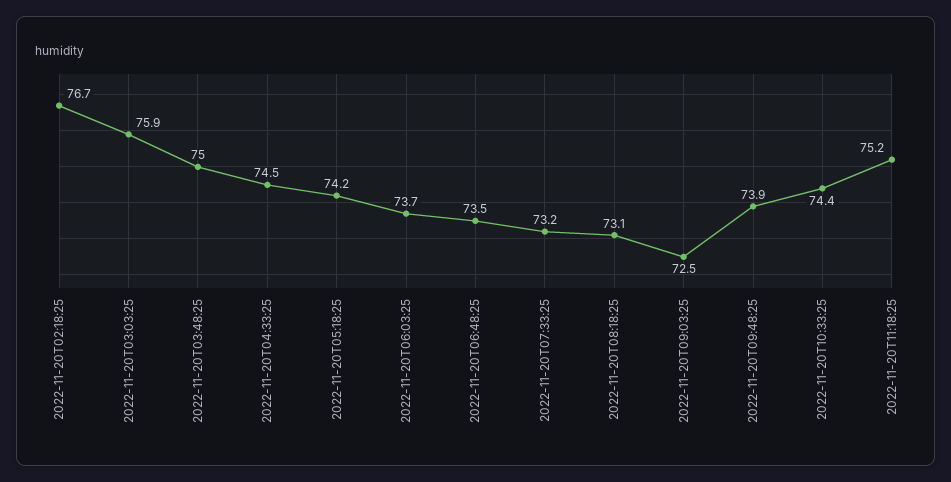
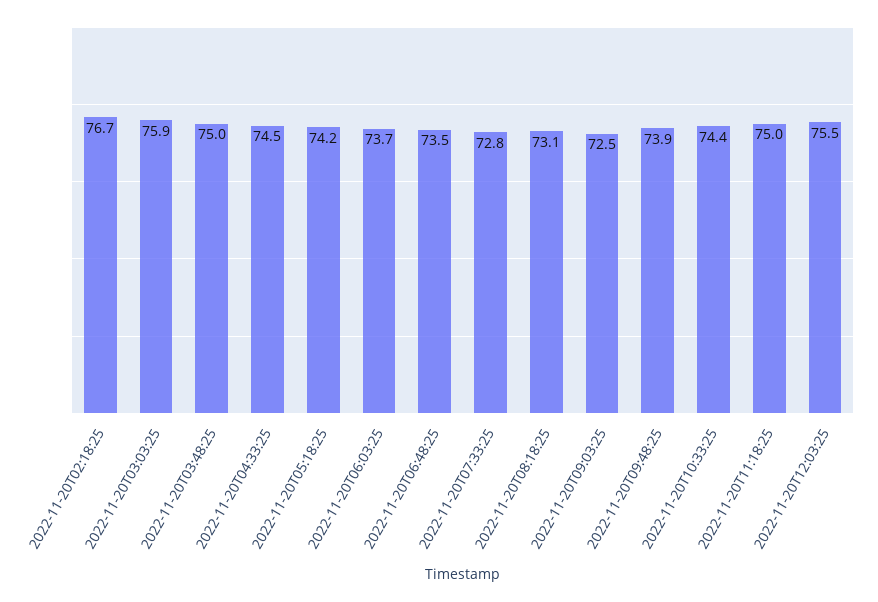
2022-11-20T07:33:25: 73.2 -> 72.8
2022-11-20T11:18:25: 75.2 -> 75
2022-11-20T12:03:25: none -> 75.5

